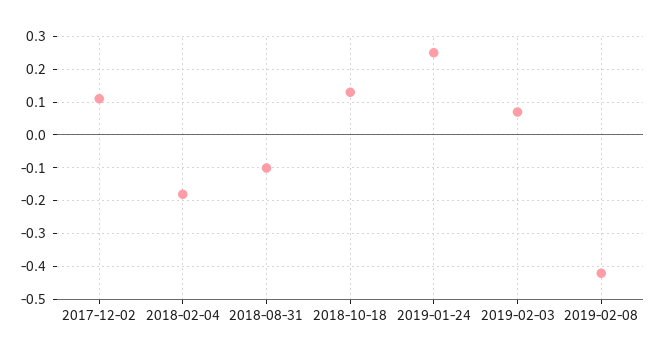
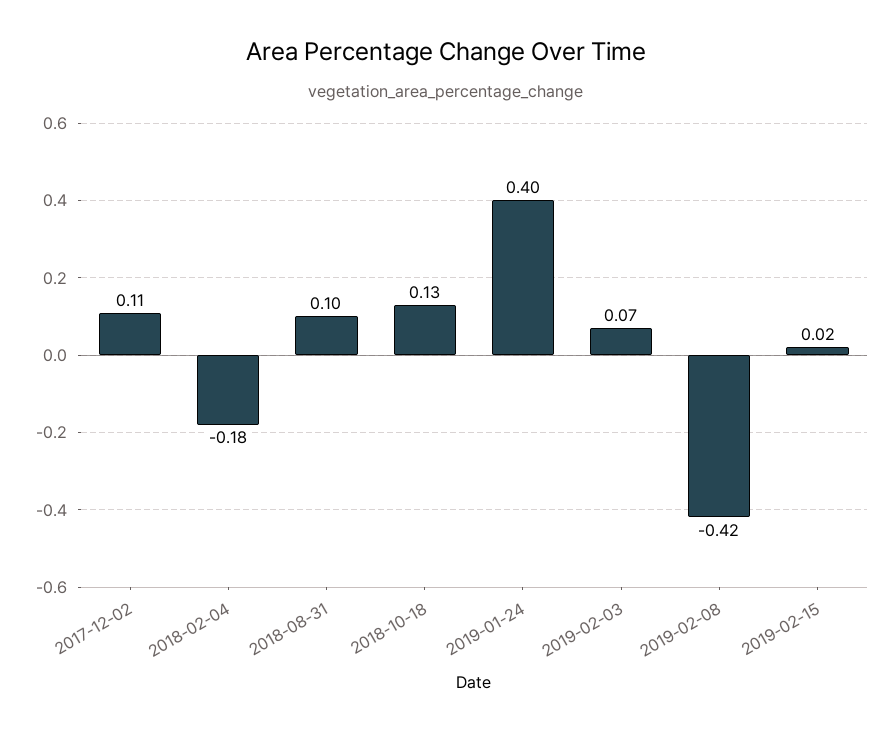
2018-08-31: -0.1 -> 0.1
2019-01-24: 0.25 -> 0.4
2019-02-15: none -> 0.02

